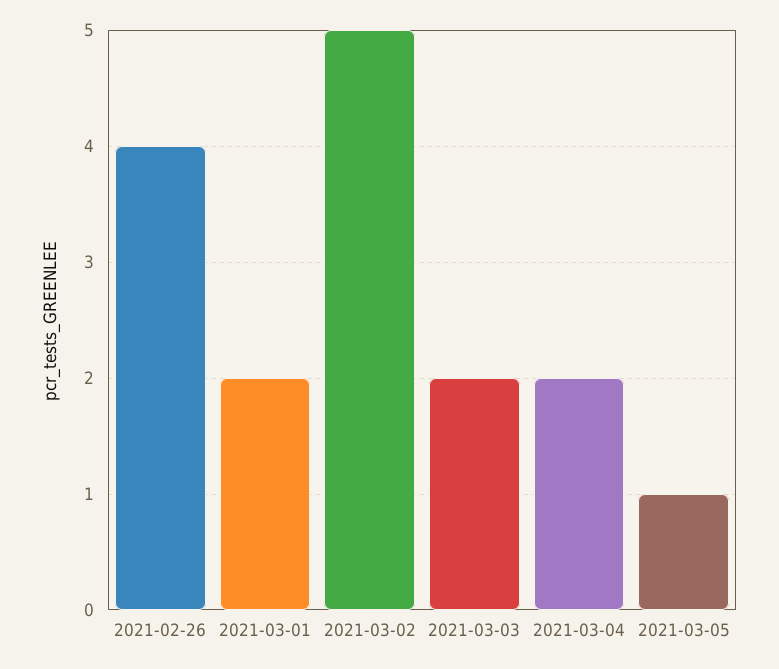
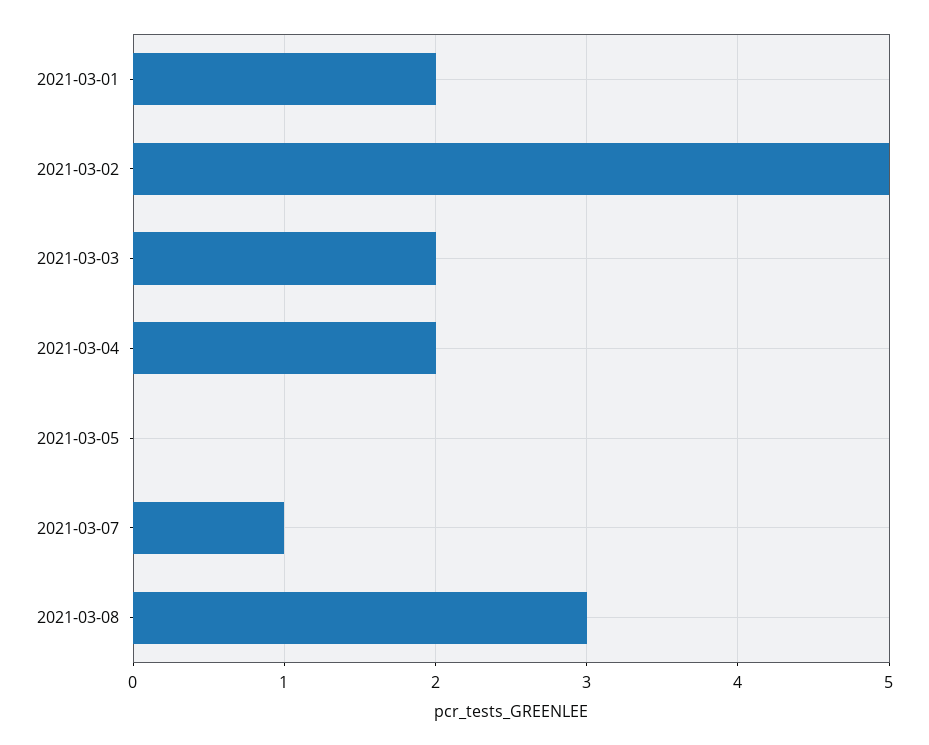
2021-02-26: 4 -> none
2021-03-05: 1 -> 0
2021-03-07: none -> 1
2021-03-08: none -> 3

